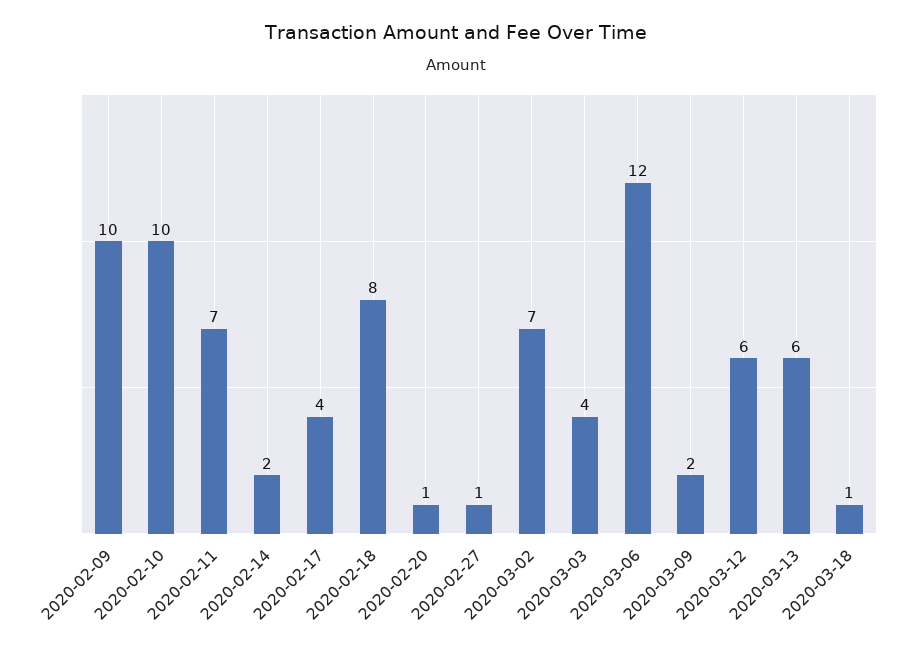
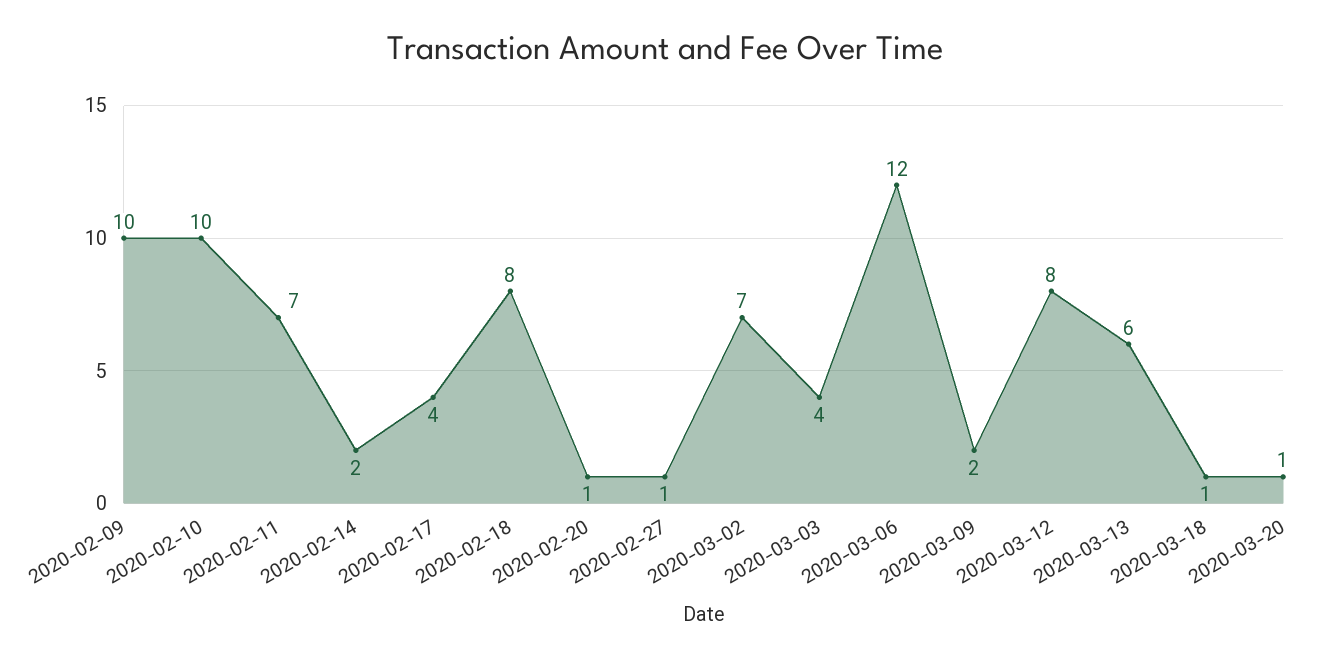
2020-03-12: 6 -> 8
2020-03-20: none -> 1

